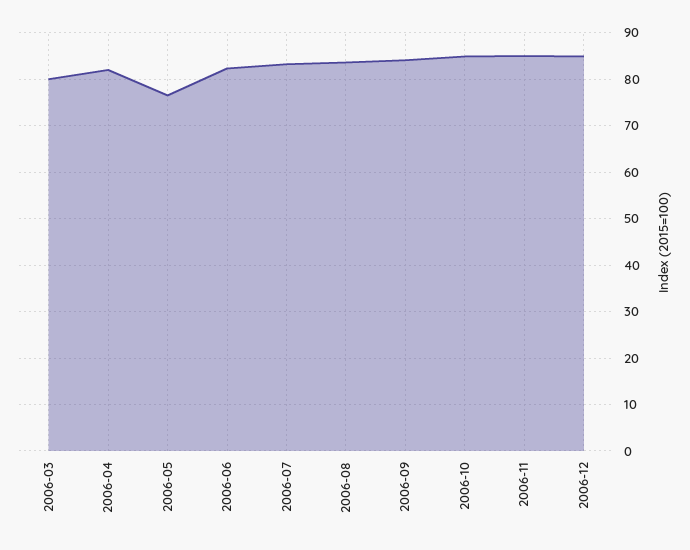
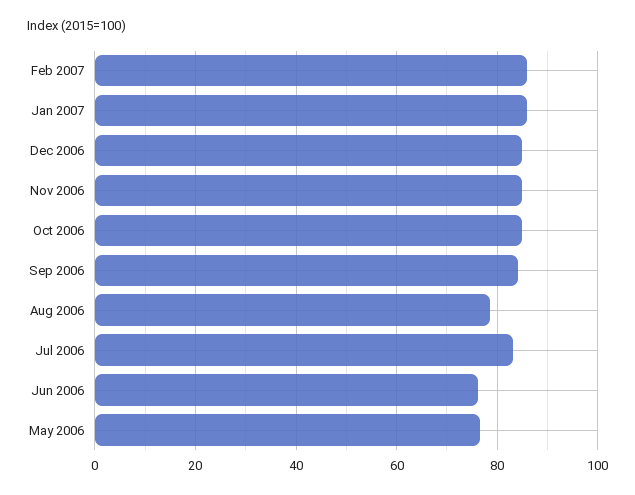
2006-03: 80 -> none
2006-04: 82 -> none
2006-06: 82 -> 76
2006-08: 84 -> 78
Feb 2007: none -> 86
Jan 2007: none -> 86

